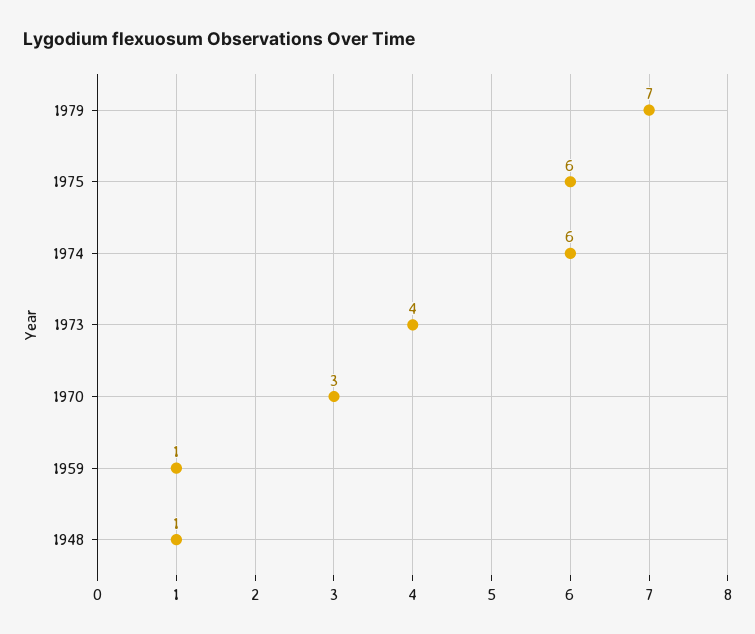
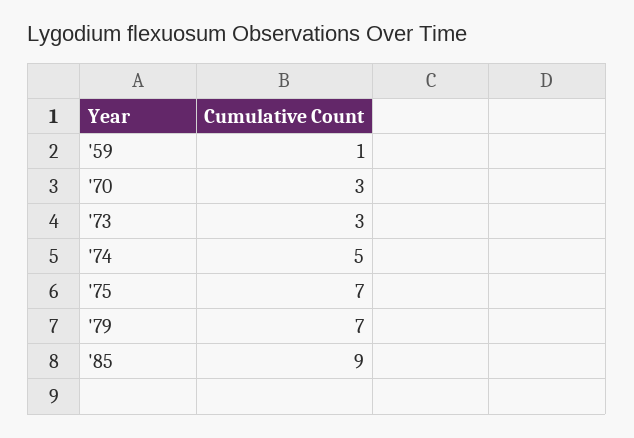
1975: 6 -> 7
1974: 6 -> 5
1973: 4 -> 3
1948: 1 -> none
'85: none -> 9

